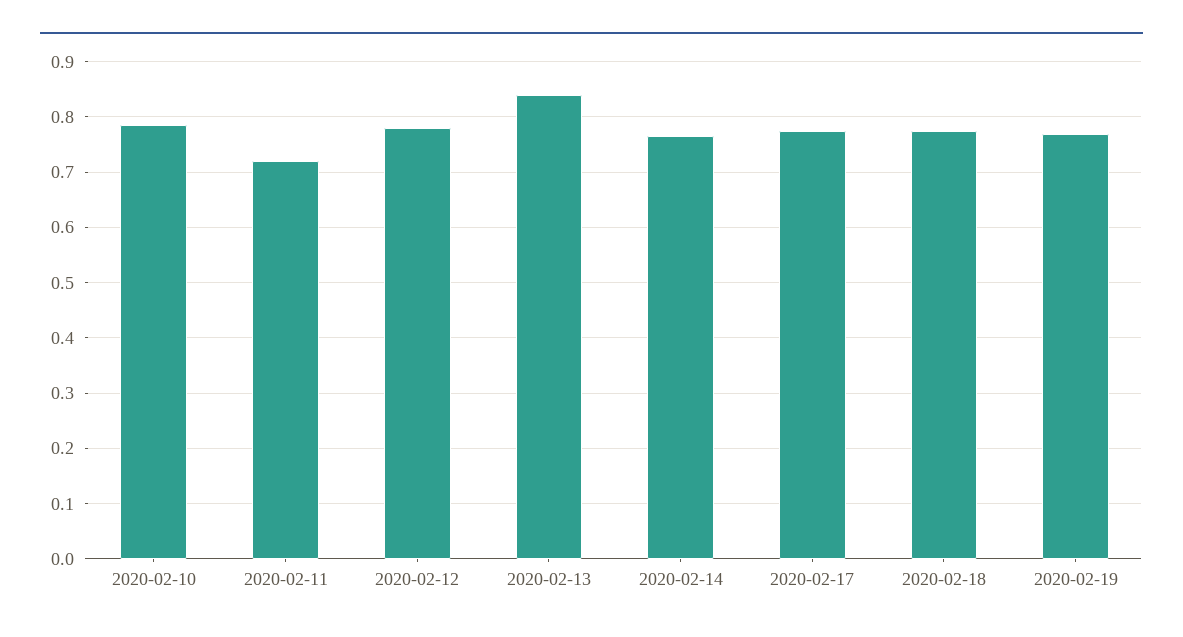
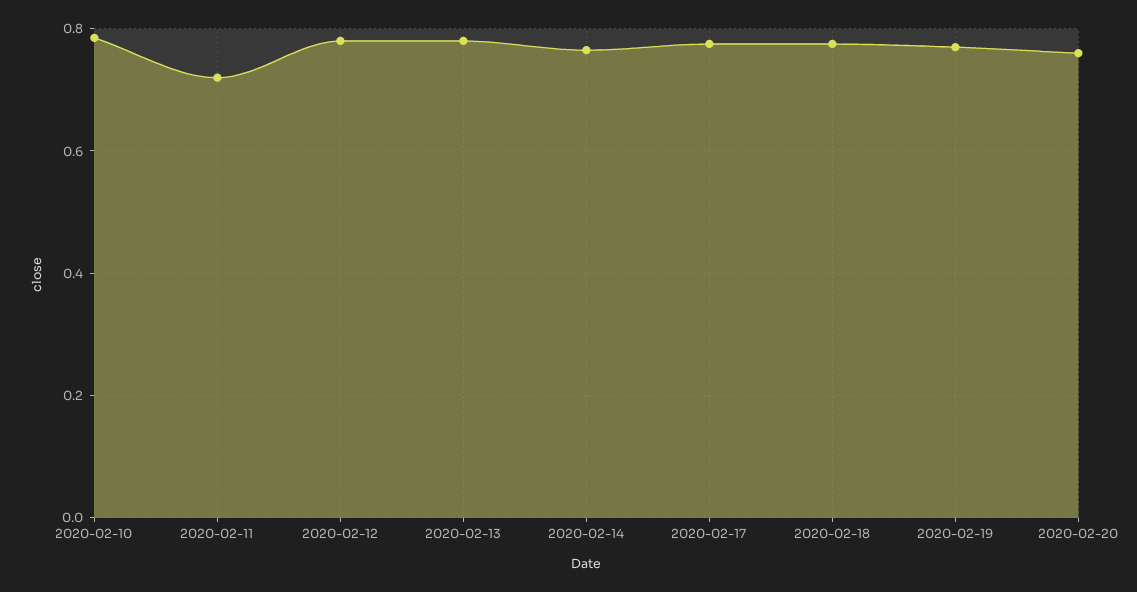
2020-02-13: 0.84 -> 0.78
2020-02-20: none -> 0.76

